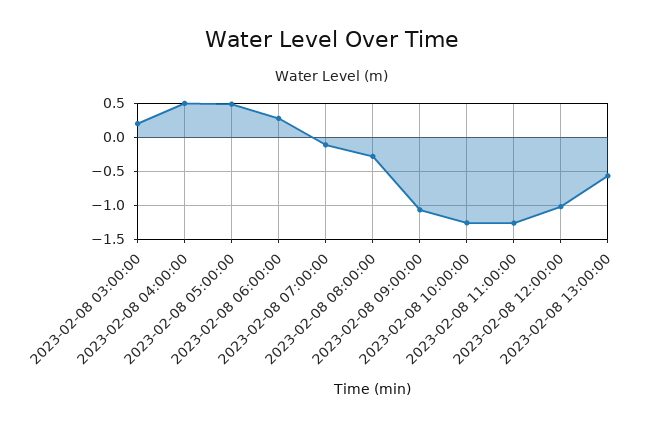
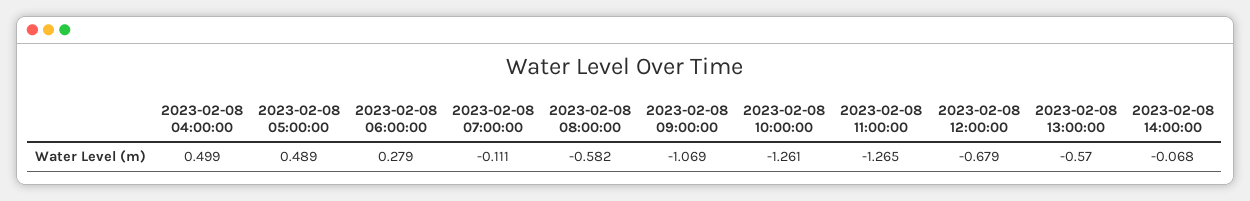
2023-02-08 03:00:00: 0.2 -> none
2023-02-08 08:00:00: -0.3 -> -0.582
2023-02-08 12:00:00: -1 -> -0.679
2023-02-08 14:00:00: none -> -0.068

